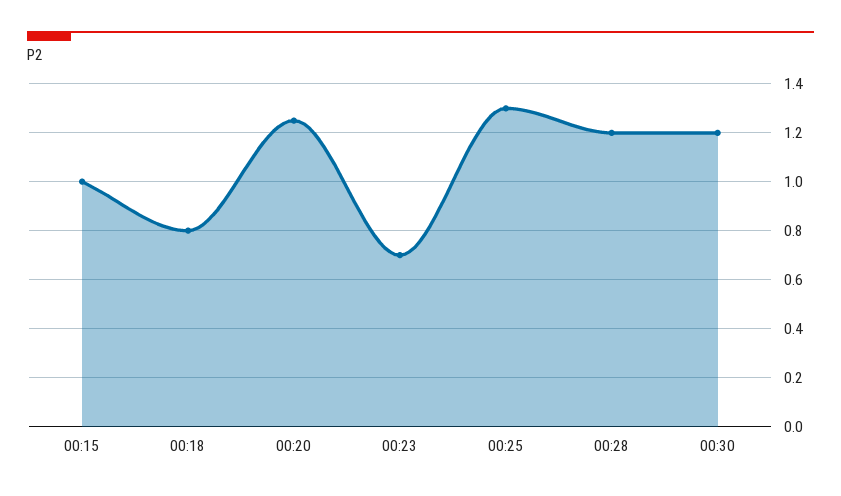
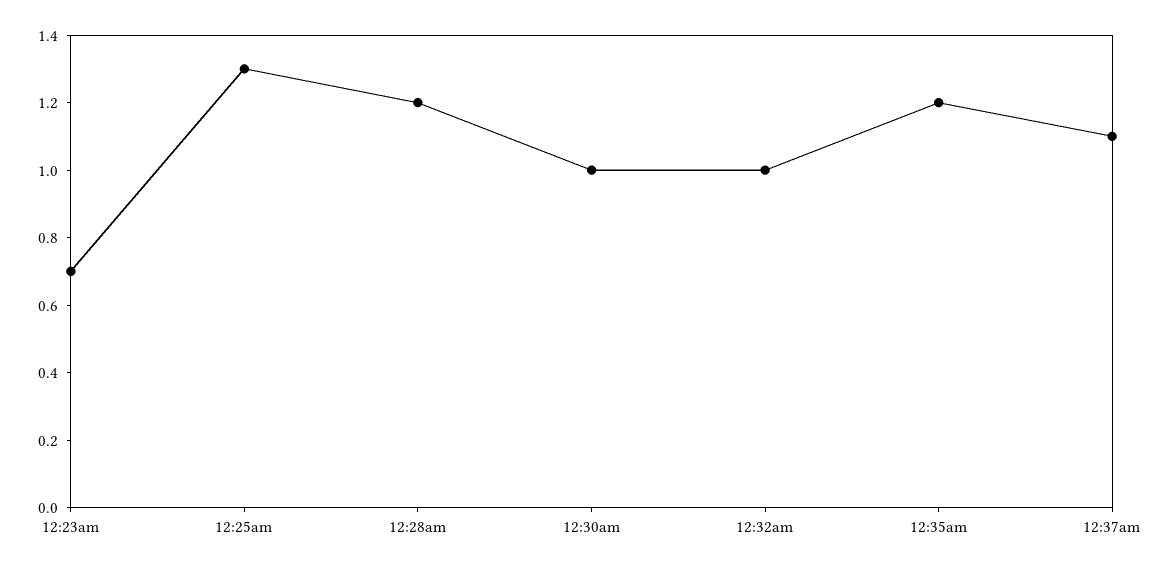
00:15: 1 -> none
00:18: 0.8 -> none
00:20: 1.25 -> none
00:30: 1.2 -> 1
12:32am: none -> 1
12:35am: none -> 1.2
12:37am: none -> 1.1

